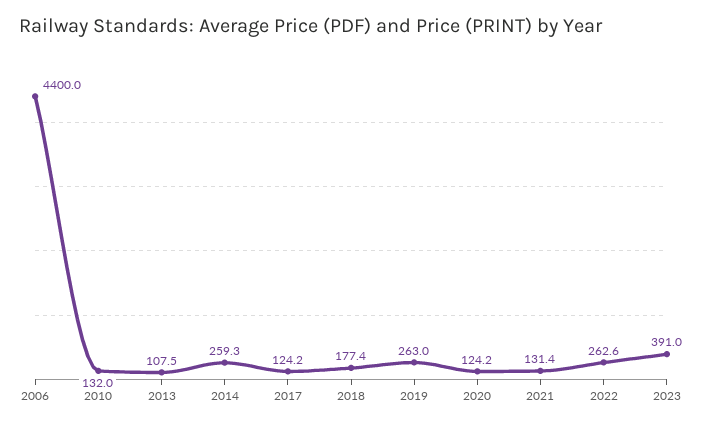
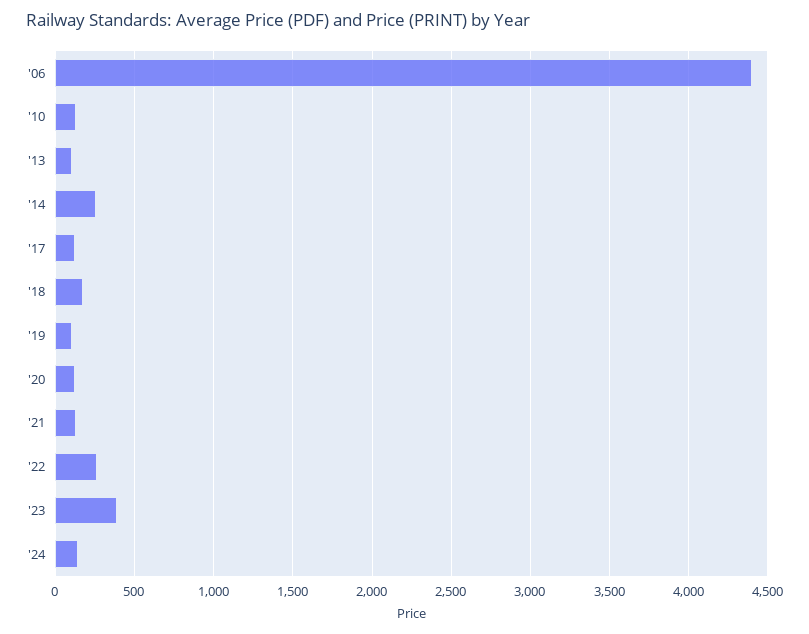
2019: 263 -> 100
'24: none -> 150

